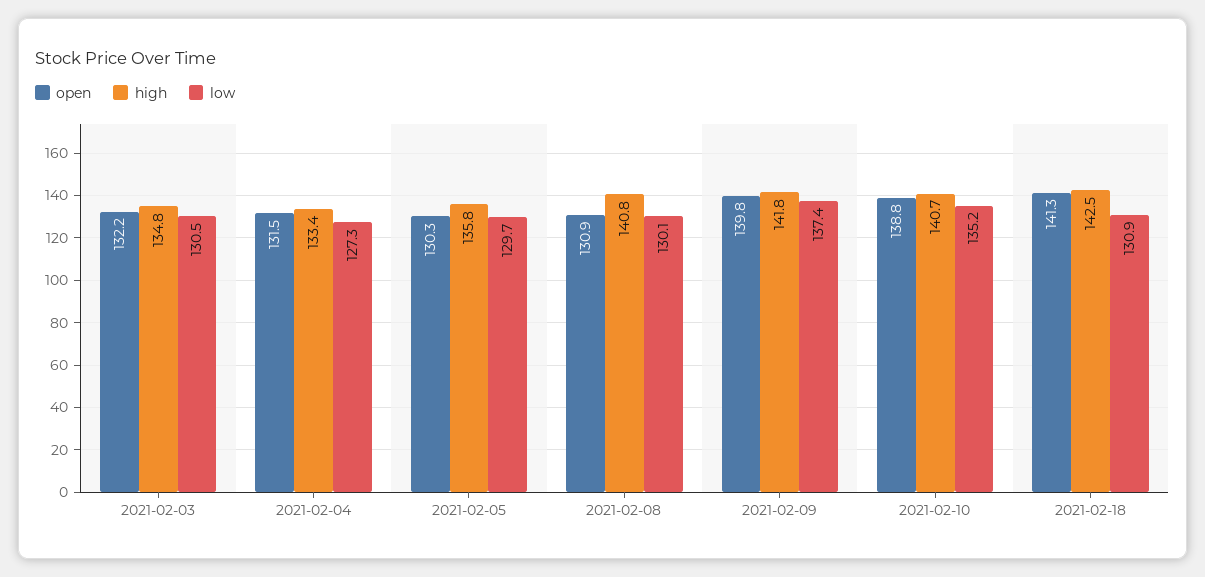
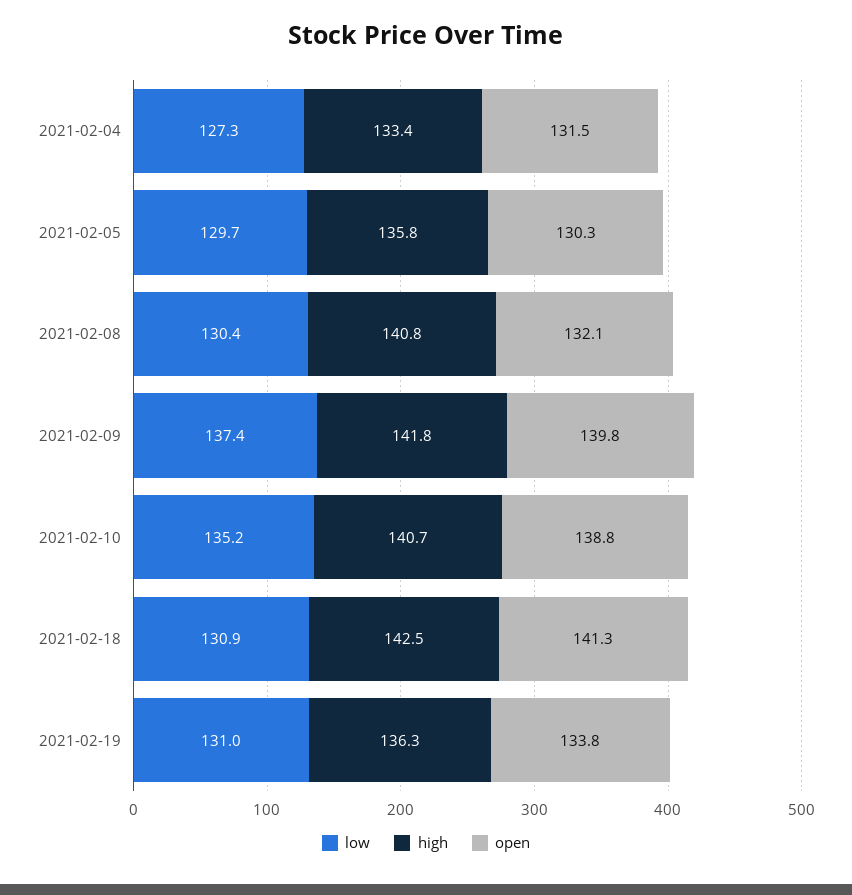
open, 2021-02-03: 132.2 -> none
high, 2021-02-03: 134.8 -> none
low, 2021-02-03: 130.5 -> none
open, 2021-02-08: 130.9 -> 132.1
low, 2021-02-08: 130.1 -> 130.4
low, 2021-02-19: none -> 131
high, 2021-02-19: none -> 136.3
open, 2021-02-19: none -> 133.8

